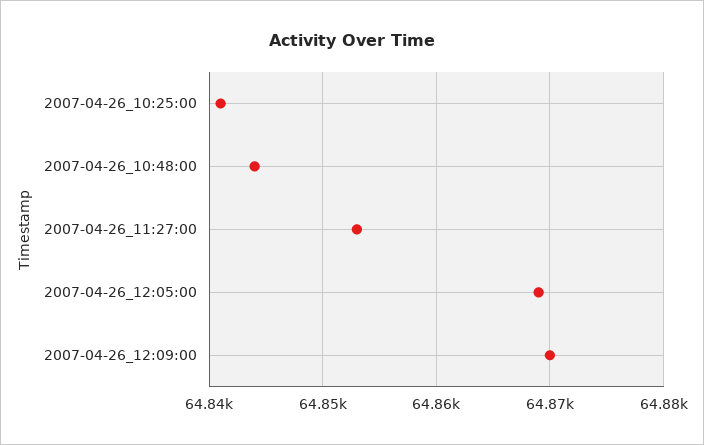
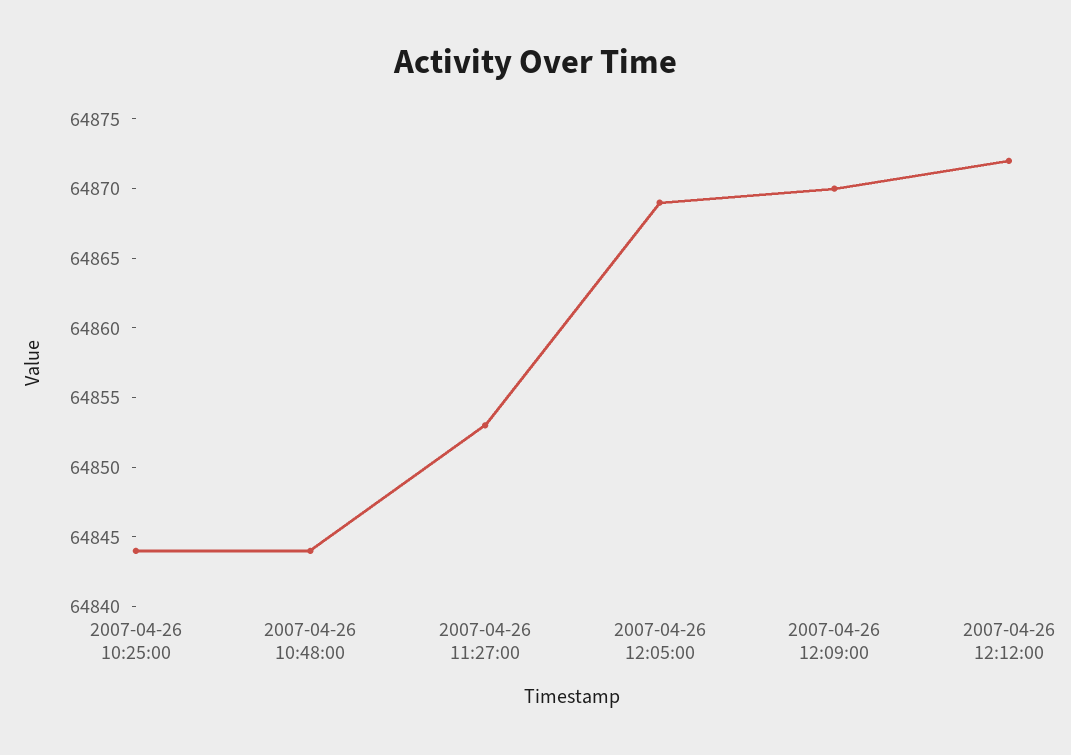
2007-04-26_10:25:00: 64841 -> 64844
2007-04-26 12:12:00: none -> 64872

